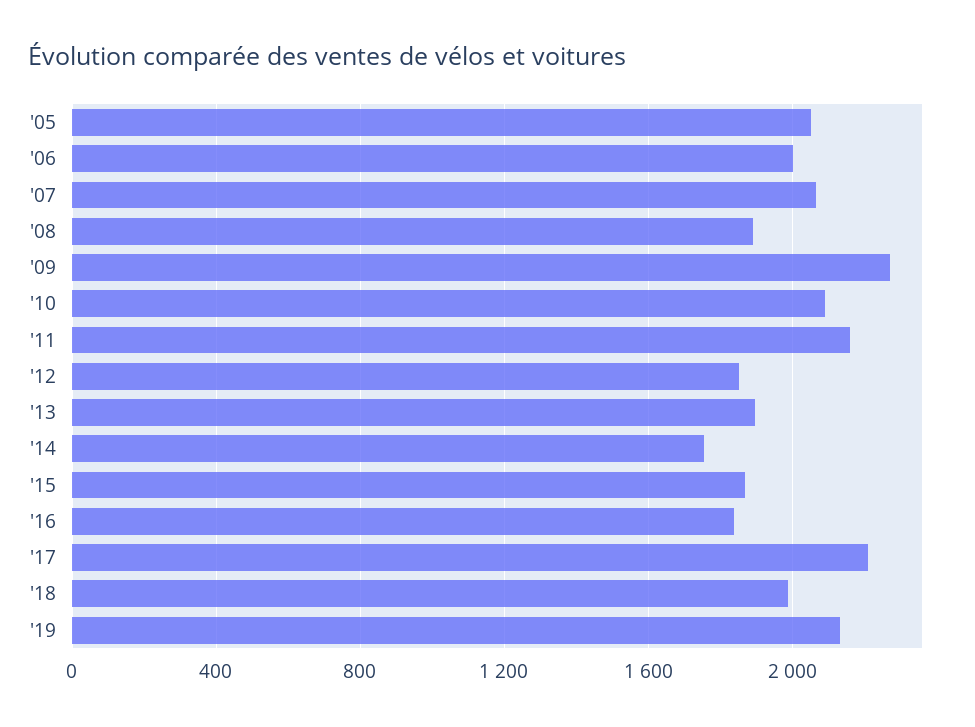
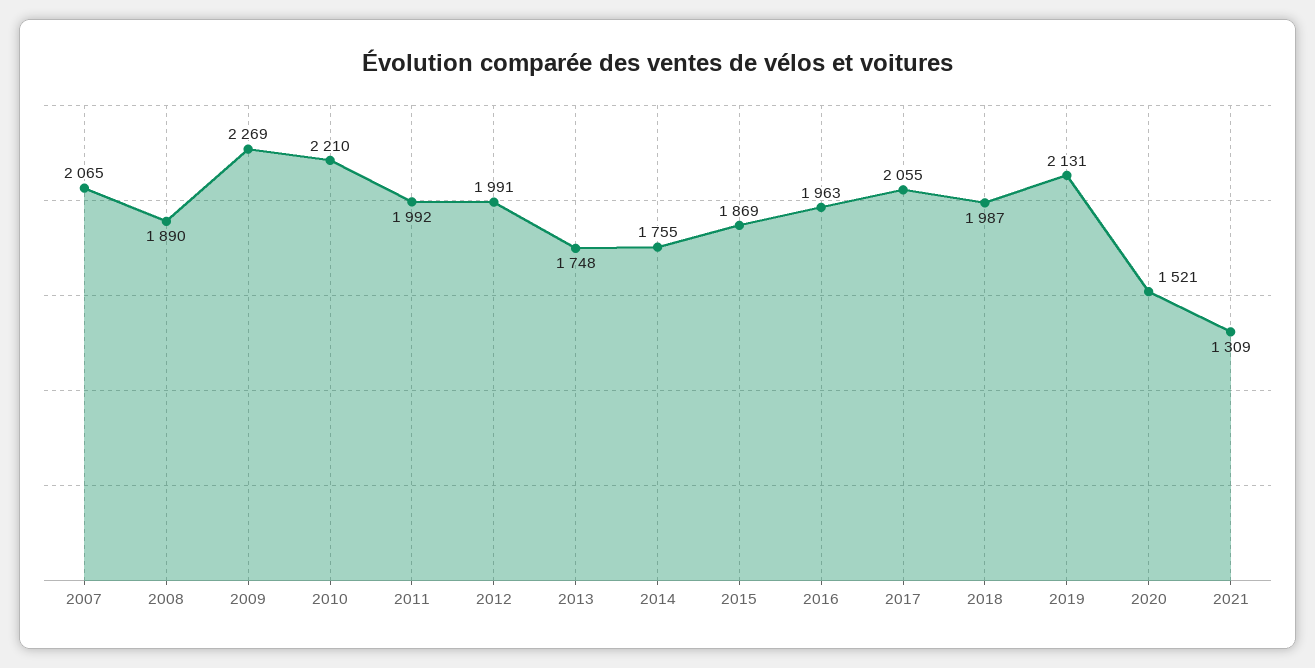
'05: 2050 -> none
'06: 2000 -> none
'10: 2100 -> 2210
'11: 2150 -> 1992
'12: 1850 -> 1991
'13: 1900 -> 1748
'16: 1850 -> 1963
'17: 2200 -> 2055
2020: none -> 1521
2021: none -> 1309

